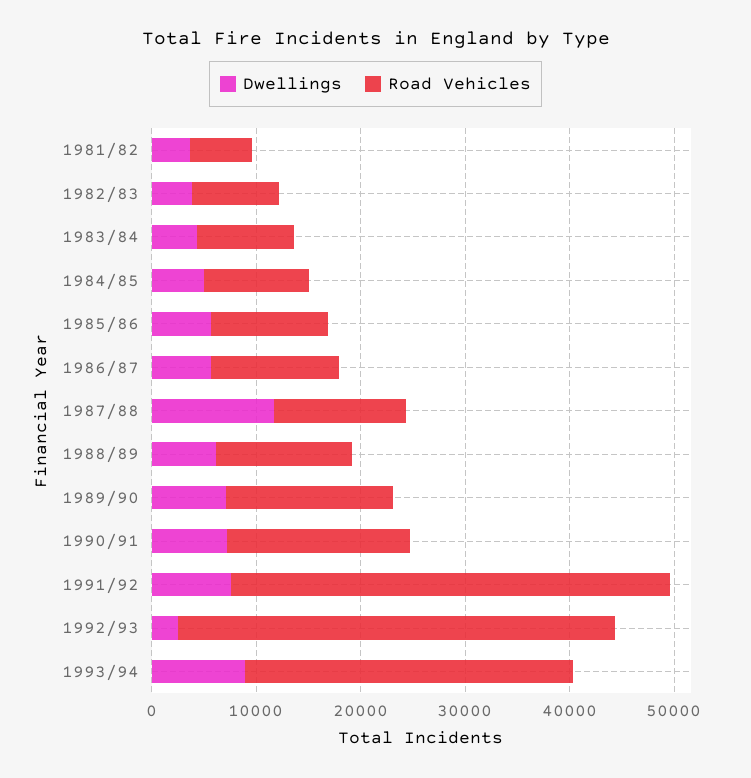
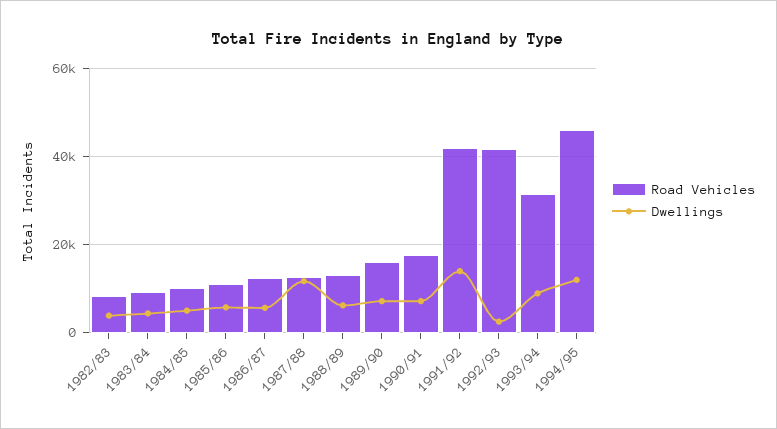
Dwellings, 1981/82: 4000 -> none
Road Vehicles, 1981/82: 6000 -> none
Dwellings, 1991/92: 8000 -> 14000
Road Vehicles, 1994/95: none -> 46000
Dwellings, 1994/95: none -> 12000

